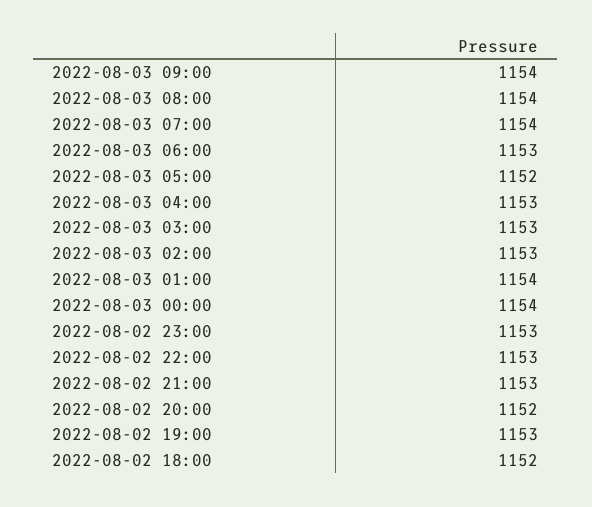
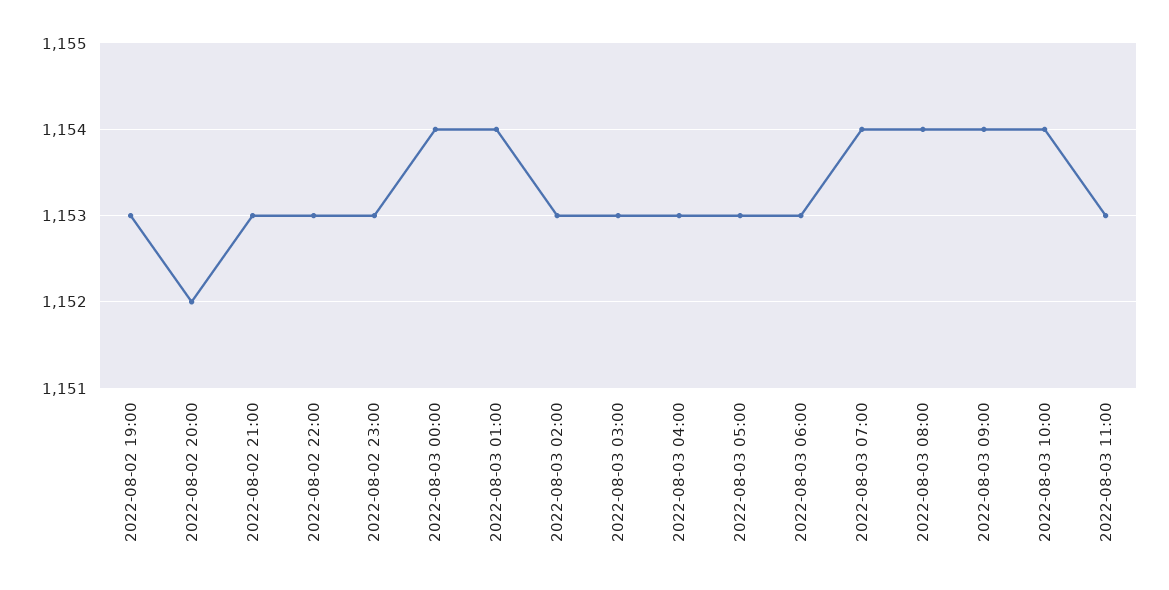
2022-08-03 05:00: 1152 -> 1153
2022-08-02 18:00: 1152 -> none
2022-08-03 10:00: none -> 1154
2022-08-03 11:00: none -> 1153

